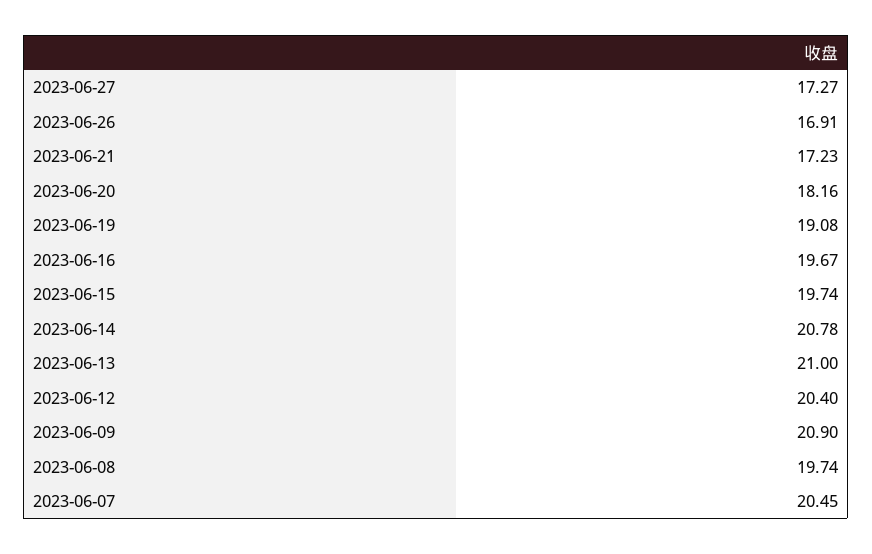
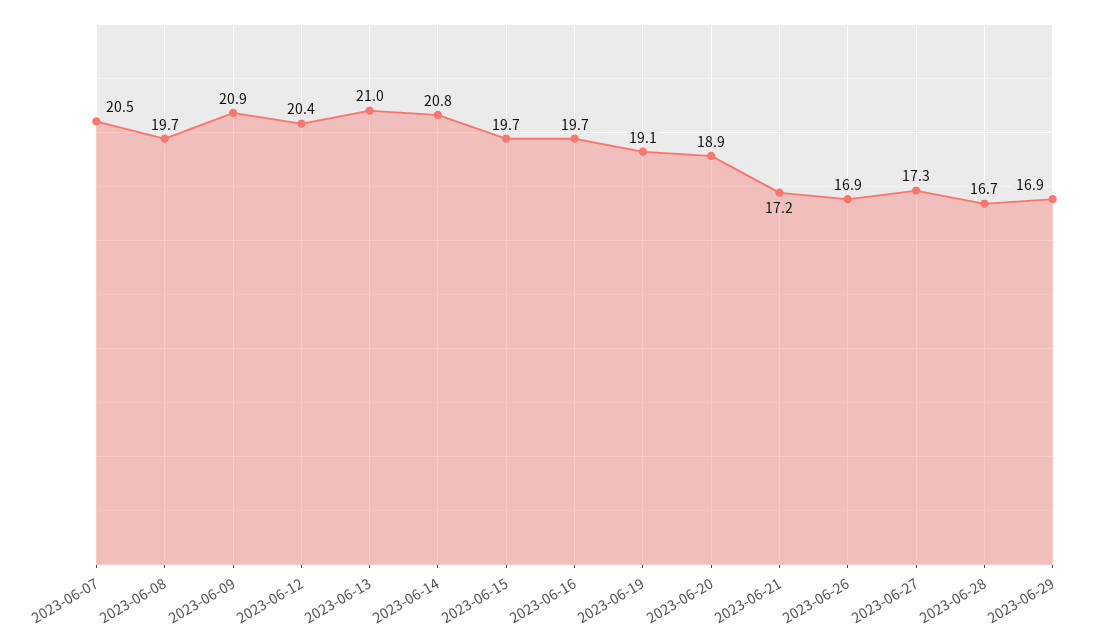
2023-06-20: 18.16 -> 18.9
2023-06-28: none -> 16.7
2023-06-29: none -> 16.9

